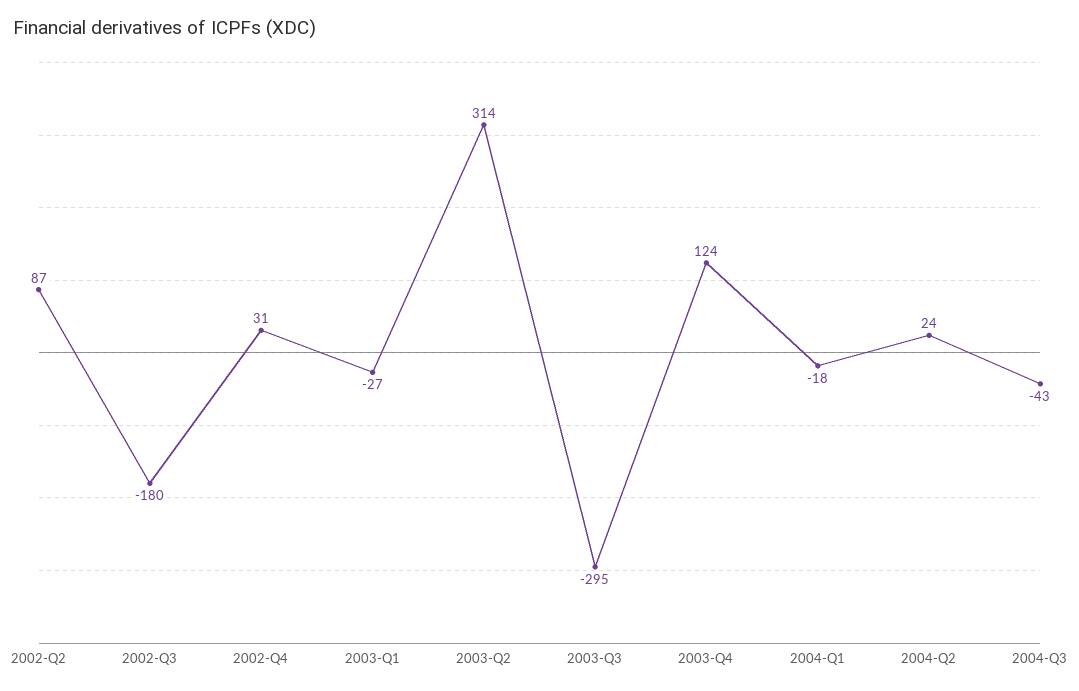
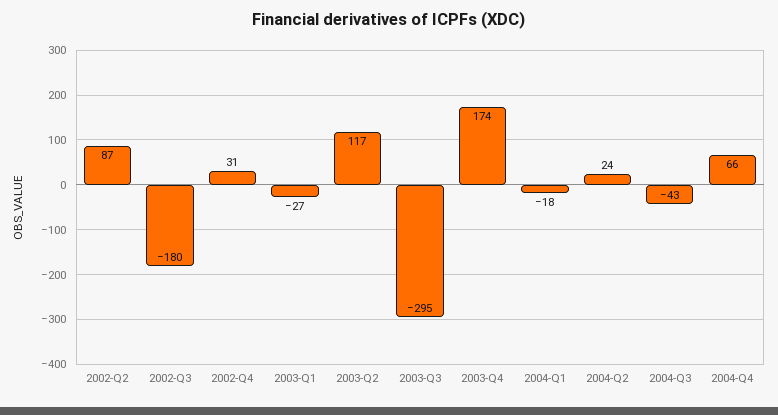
2003-Q2: 314 -> 117
2003-Q4: 124 -> 174
2004-Q4: none -> 66

